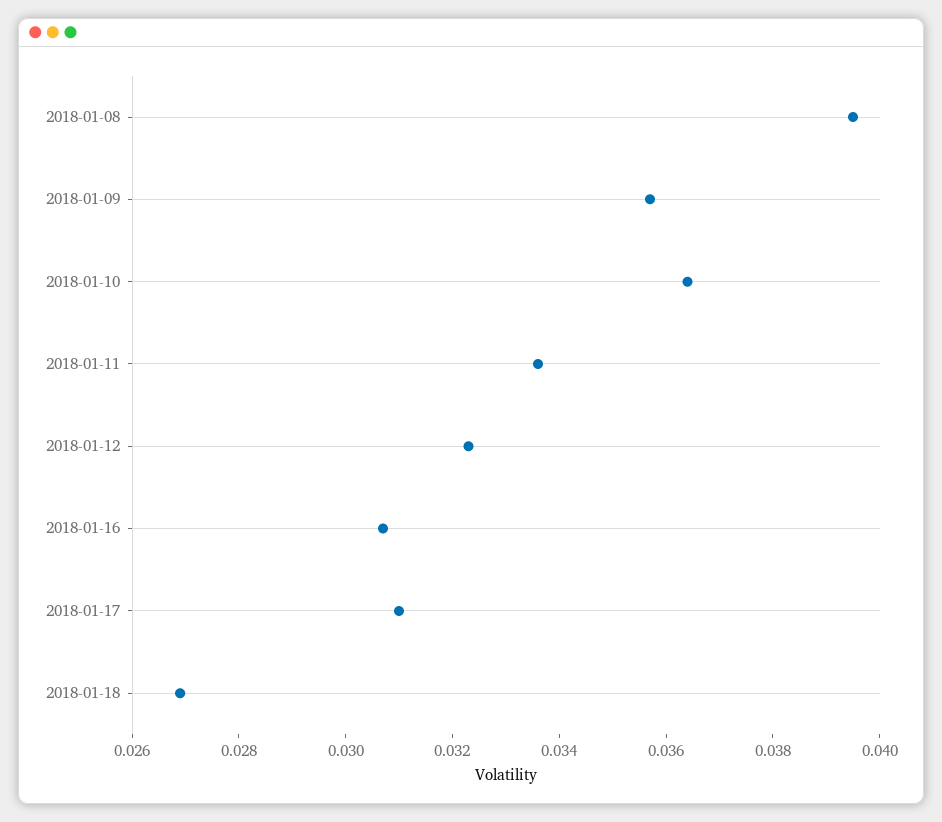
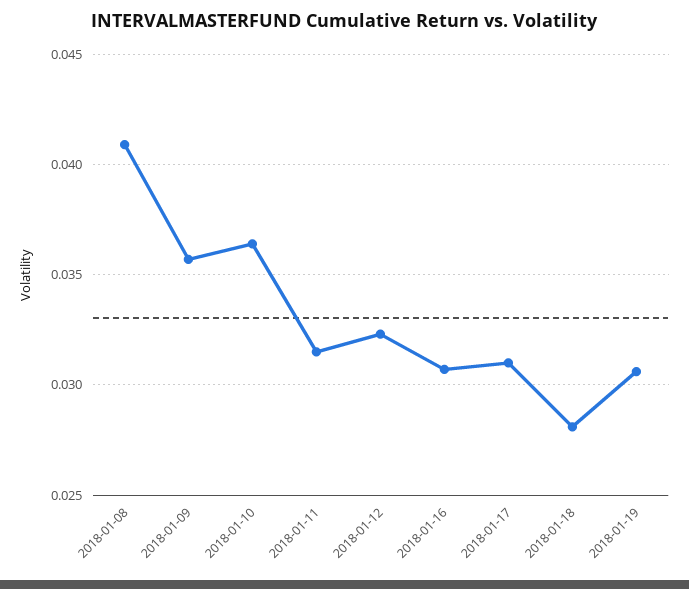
2018-01-08: 0.0395 -> 0.041
2018-01-11: 0.0335 -> 0.0315
2018-01-18: 0.027 -> 0.028
2018-01-19: none -> 0.0305

